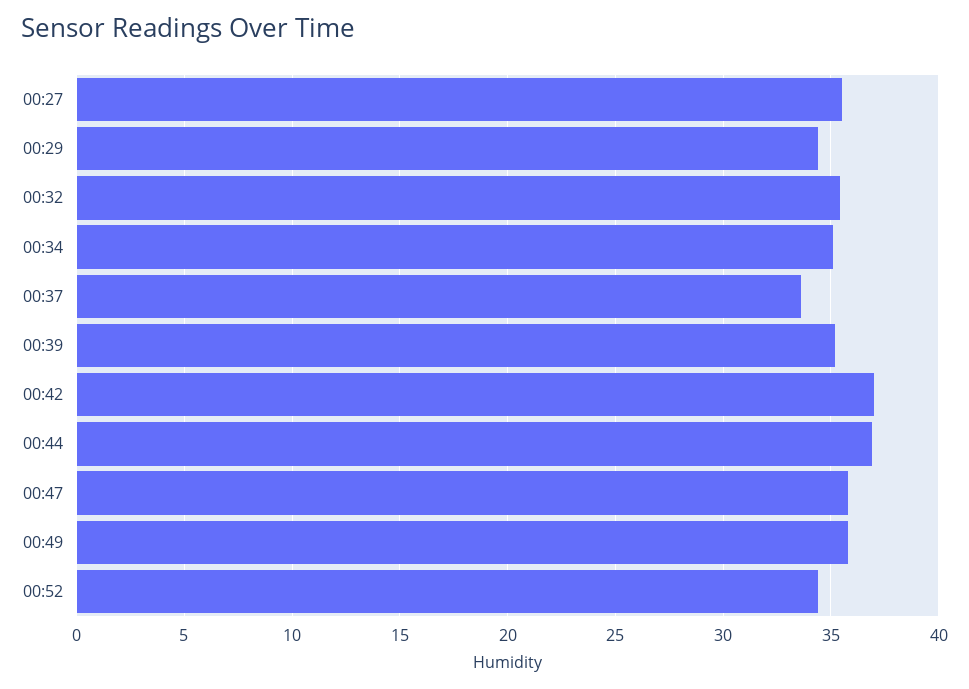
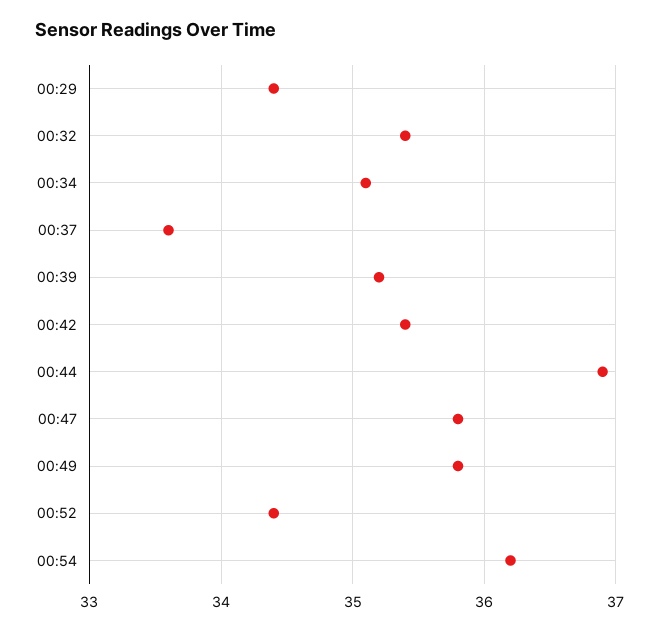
00:27: 35.5 -> none
00:42: 37 -> 35.4
00:54: none -> 36.2

